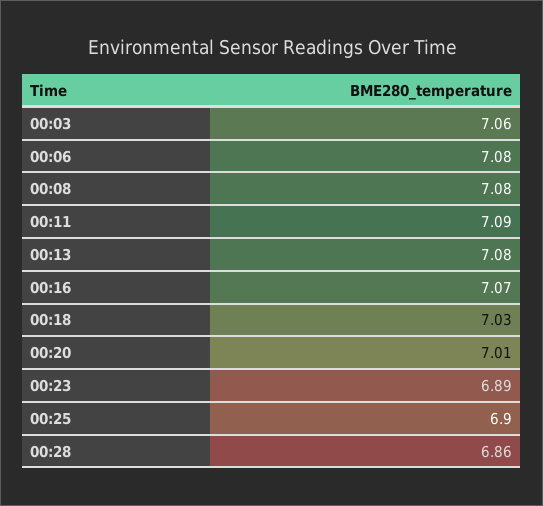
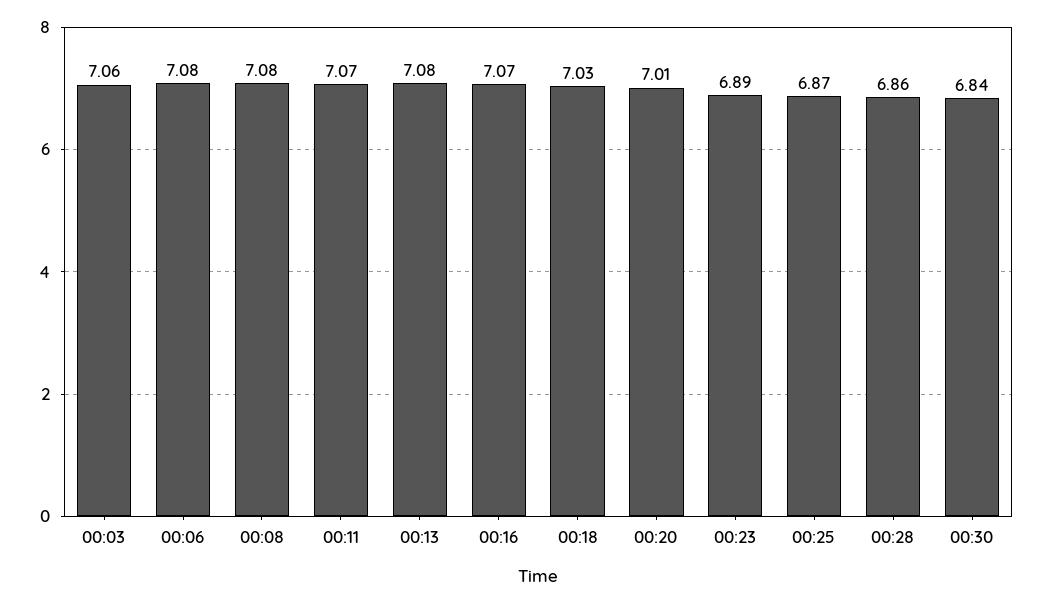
00:11: 7.09 -> 7.07
00:25: 6.9 -> 6.87
00:30: none -> 6.84

